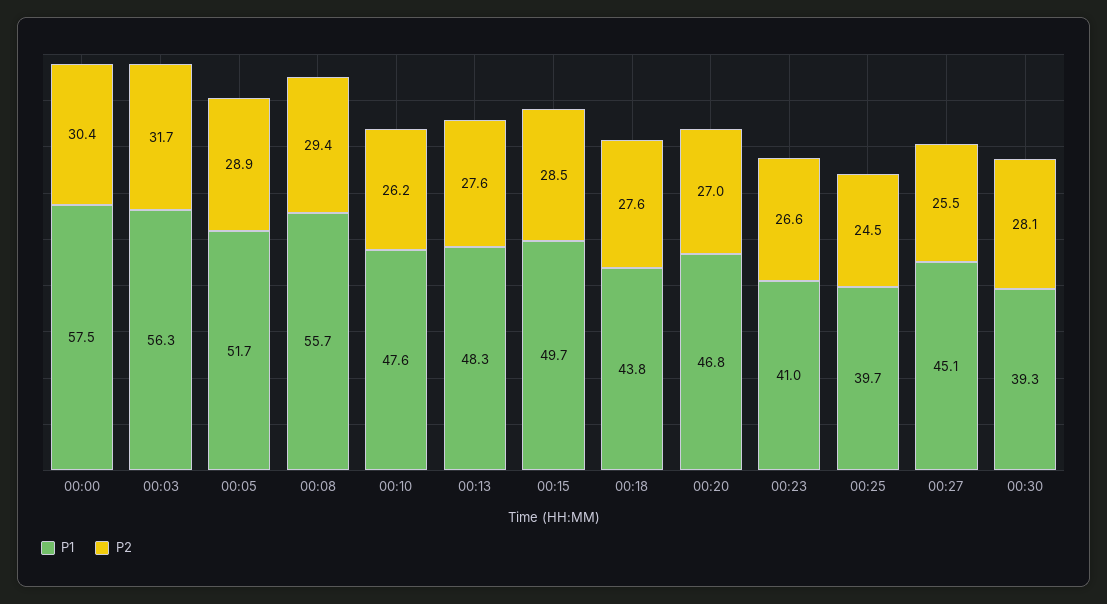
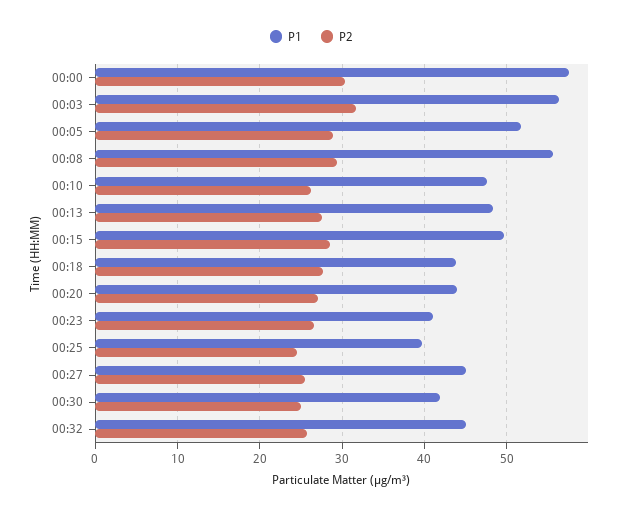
P1, 00:20: 46.8 -> 44
P1, 00:30: 39.3 -> 42
P2, 00:30: 28.1 -> 25
P1, 00:32: none -> 45
P2, 00:32: none -> 26

